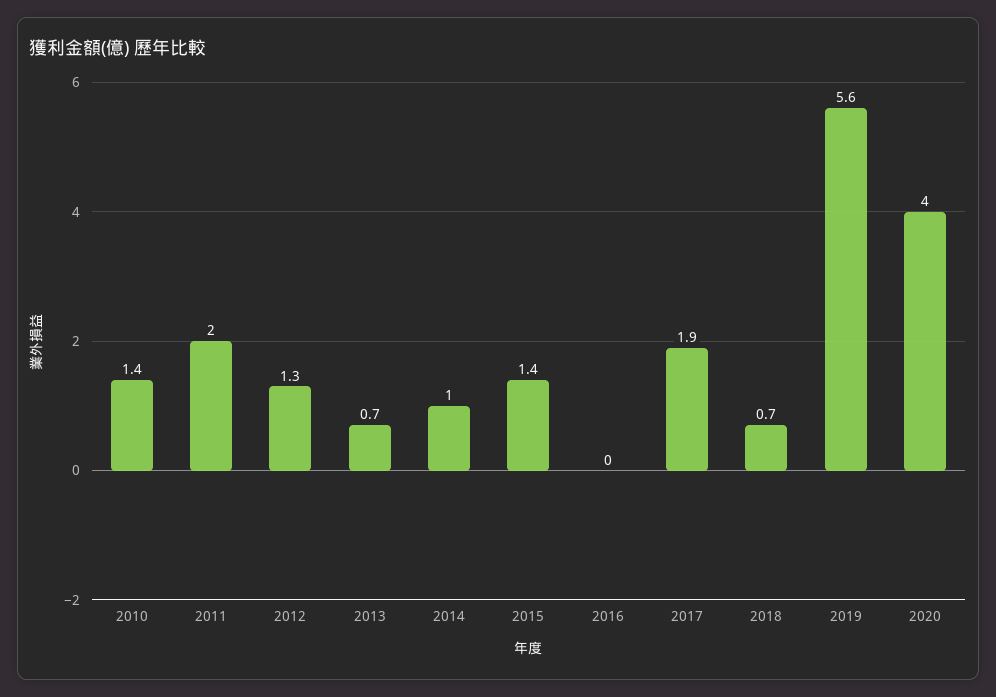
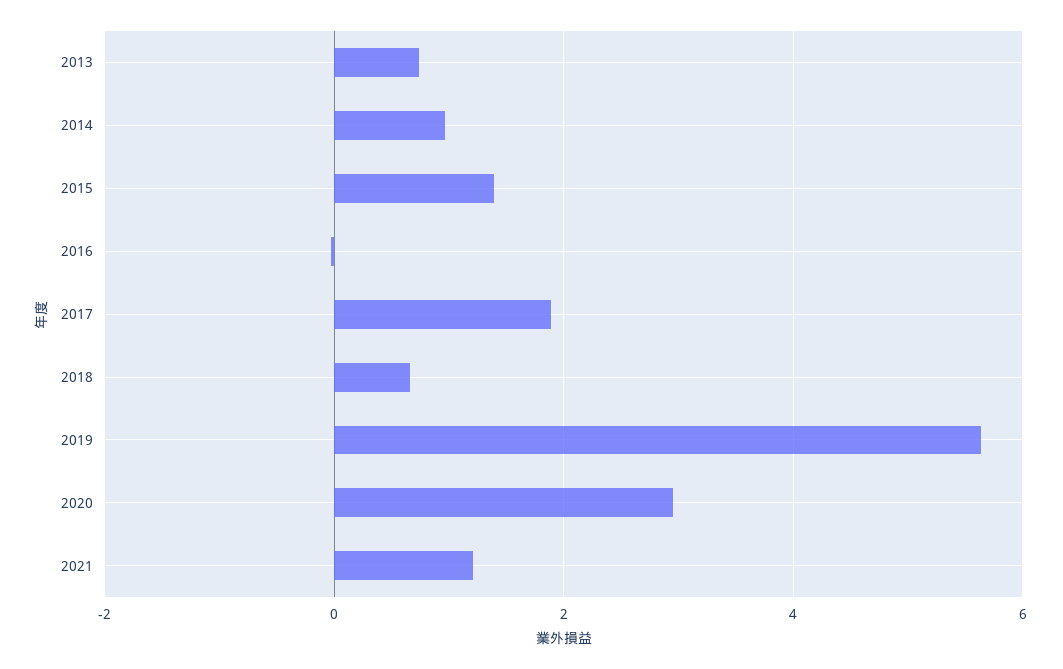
2010: 1.4 -> none
2011: 2 -> none
2012: 1.3 -> none
2020: 4 -> 3
2021: none -> 1.2

